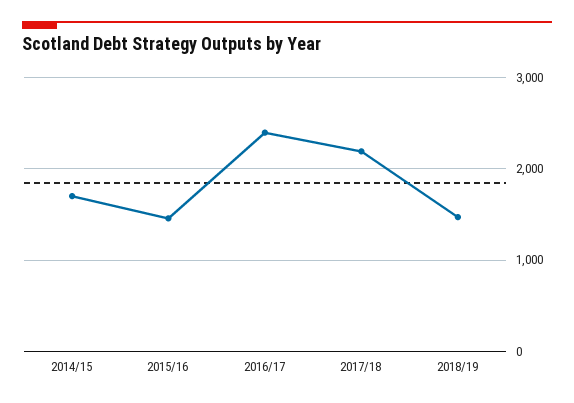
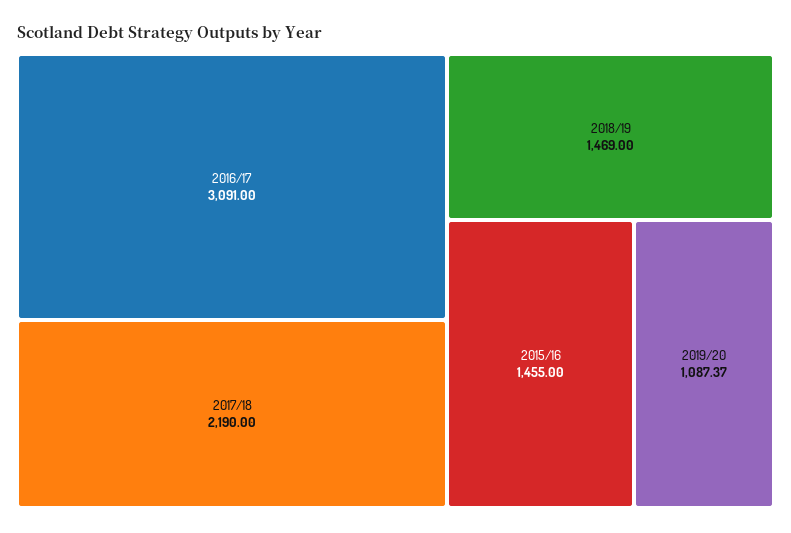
2014/15: 1700 -> none
2016/17: 2400 -> 3091
2019/20: none -> 1087.37

